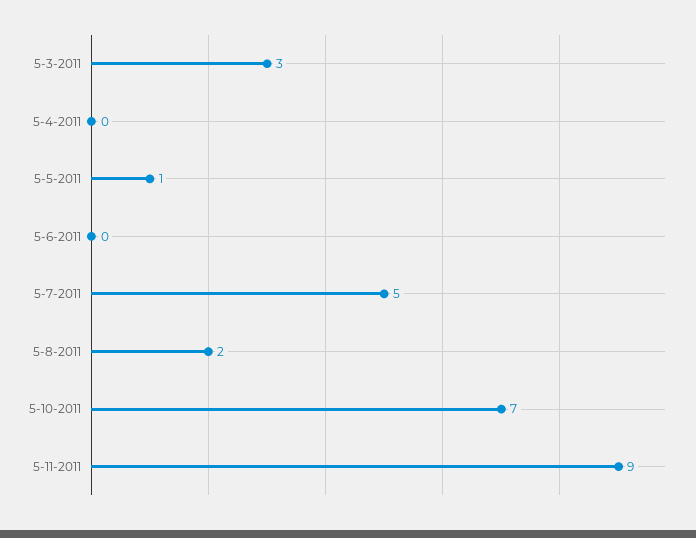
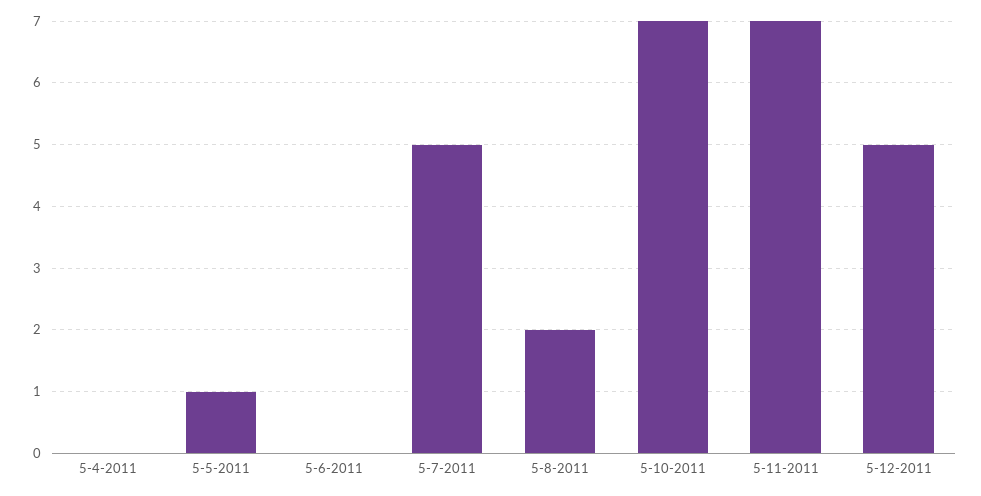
5-3-2011: 3 -> none
5-11-2011: 9 -> 7
5-12-2011: none -> 5

